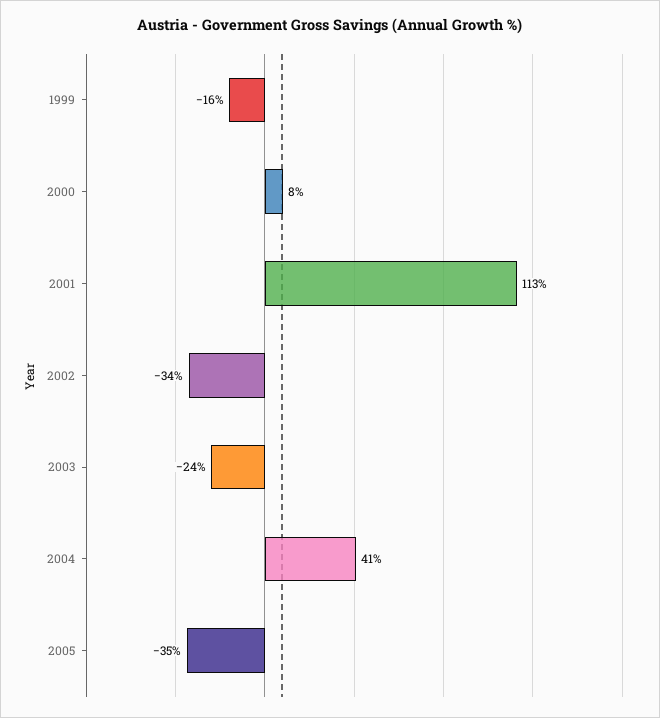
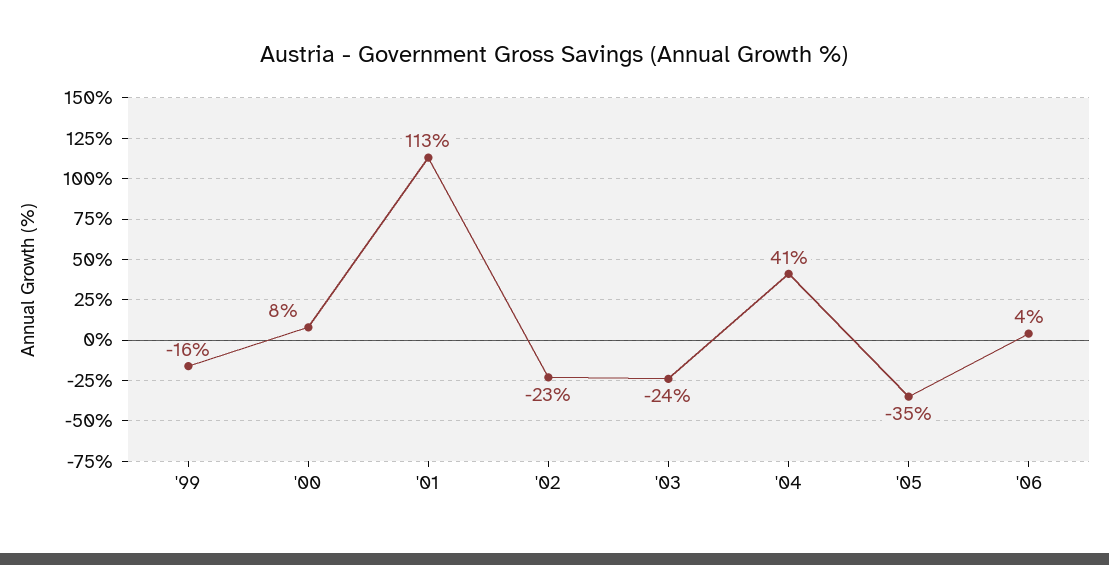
2002: -34 -> -23
'06: none -> 4

